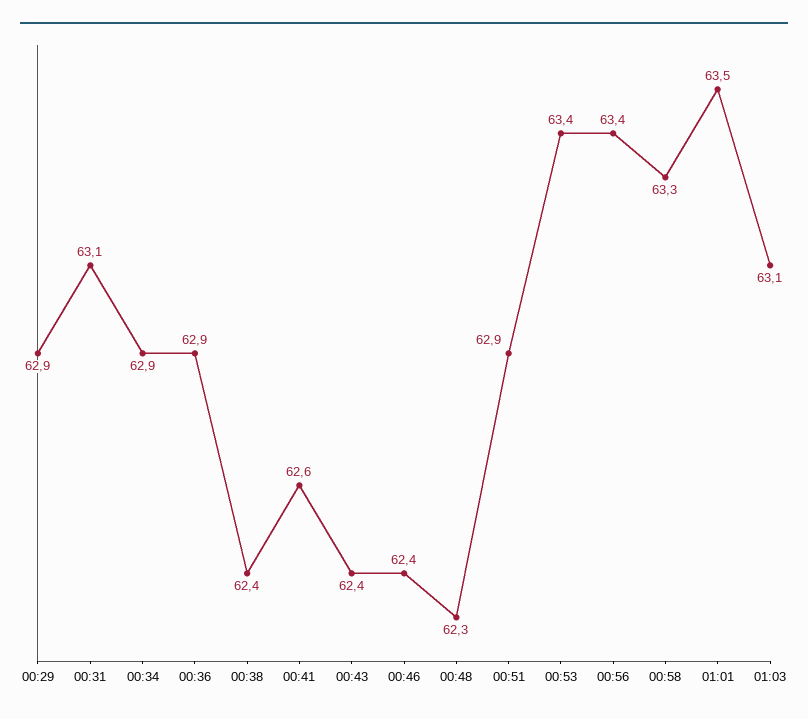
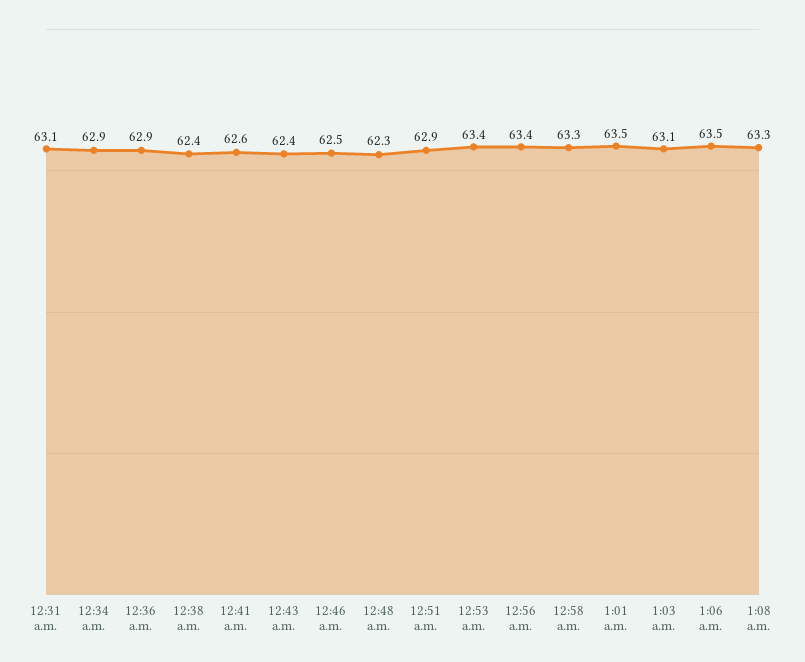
00:29: 62.9 -> none
00:46: 62.4 -> 62.5
1:06 a.m.: none -> 63.5
1:08 a.m.: none -> 63.3

